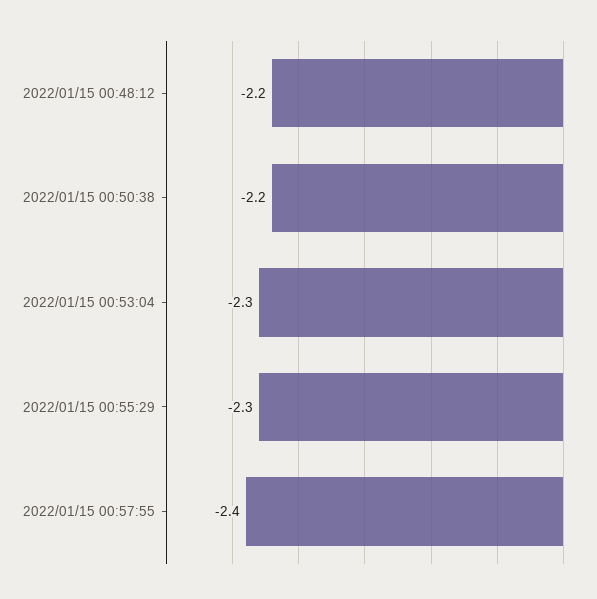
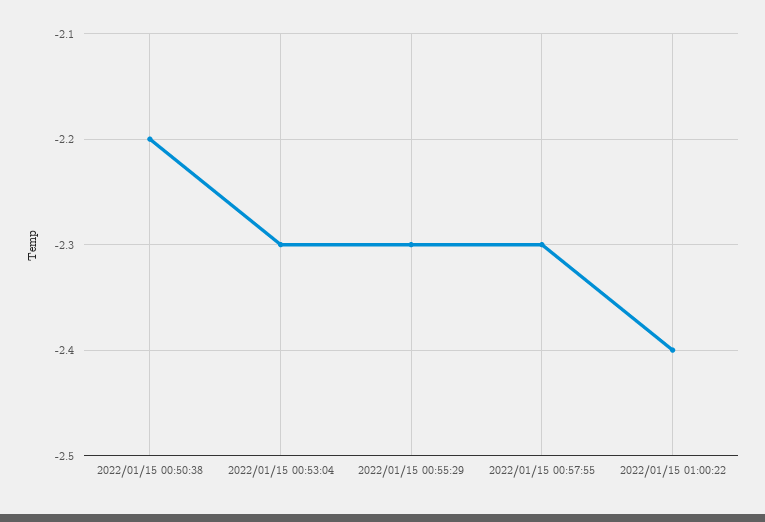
2022/01/15 00:48:12: -2.2 -> none
2022/01/15 00:57:55: -2.4 -> -2.3
2022/01/15 01:00:22: none -> -2.4

